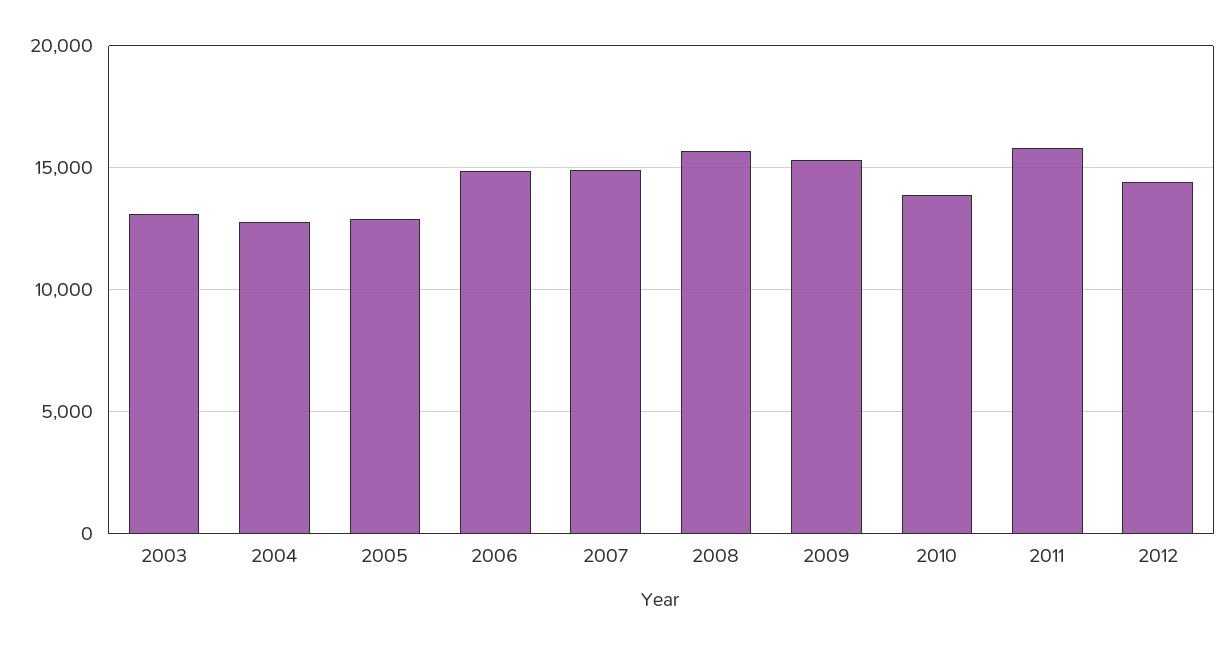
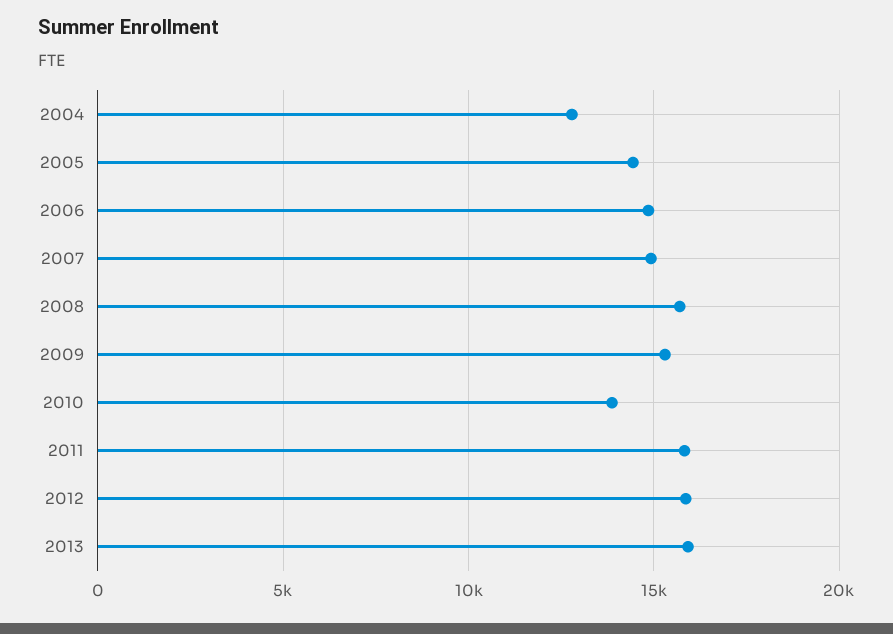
2003: 13000 -> none
2005: 13000 -> 14500
2012: 14500 -> 16000
2013: none -> 16000

